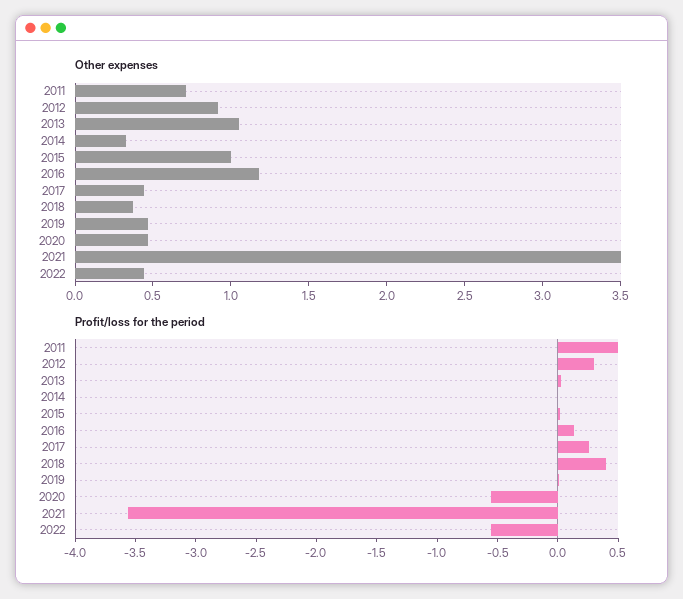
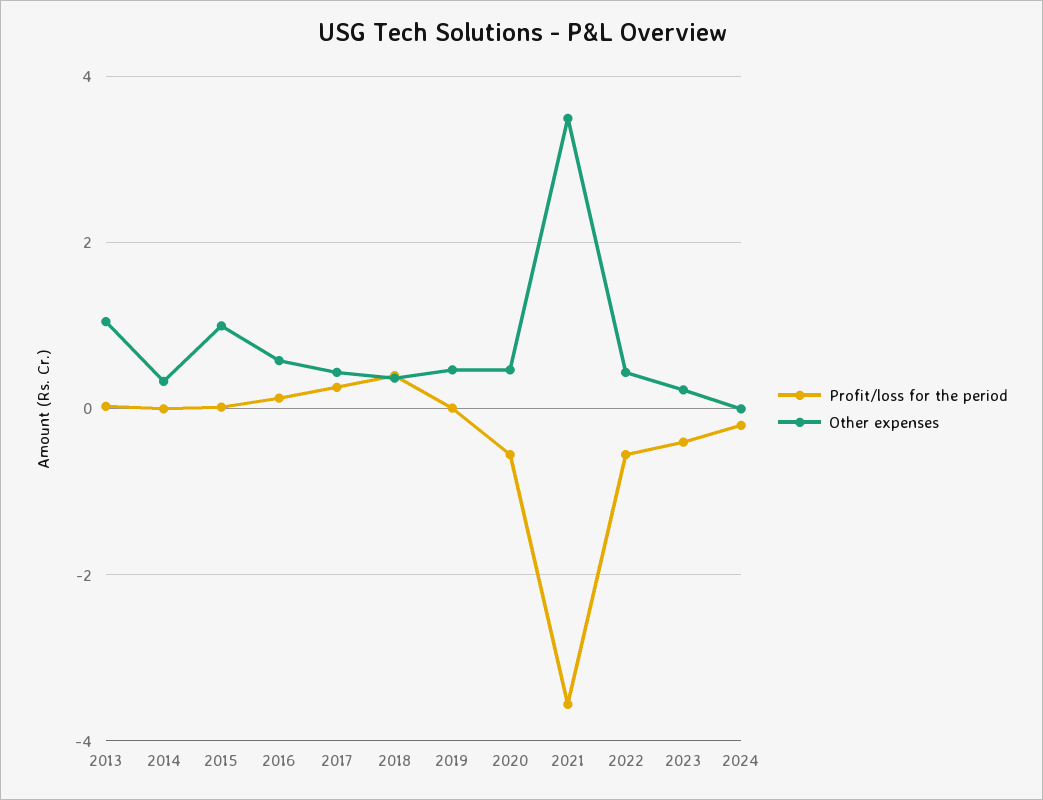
Other expenses, 2011: 0.7 -> none
Other expenses, 2012: 0.9 -> none
Other expenses, 2016: 1.2 -> 0.6
Profit/loss for the period, 2011: 0.5 -> none
Profit/loss for the period, 2012: 0.3 -> none
Profit/loss for the period, 2023: none -> -0.4
Other expenses, 2023: none -> 0.2
Profit/loss for the period, 2024: none -> -0.2
Other expenses, 2024: none -> 0

